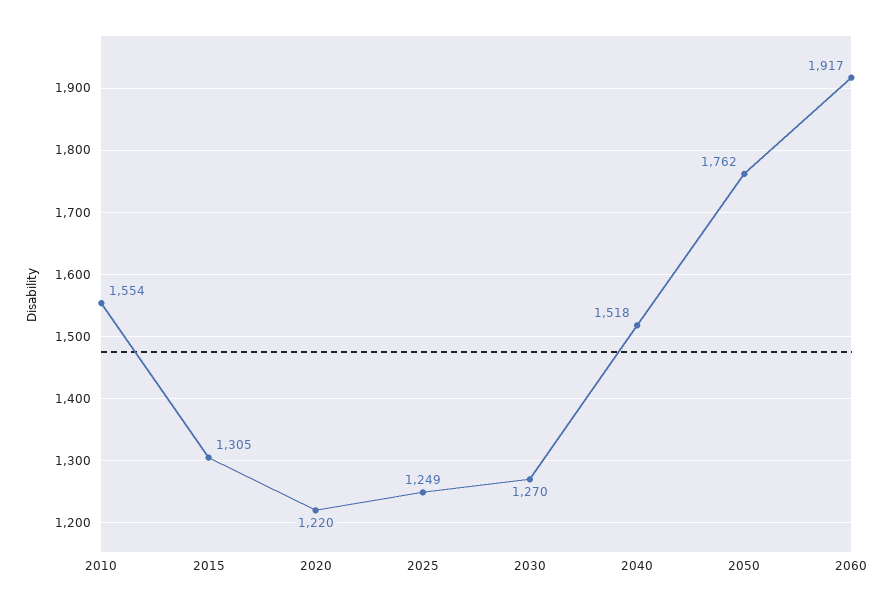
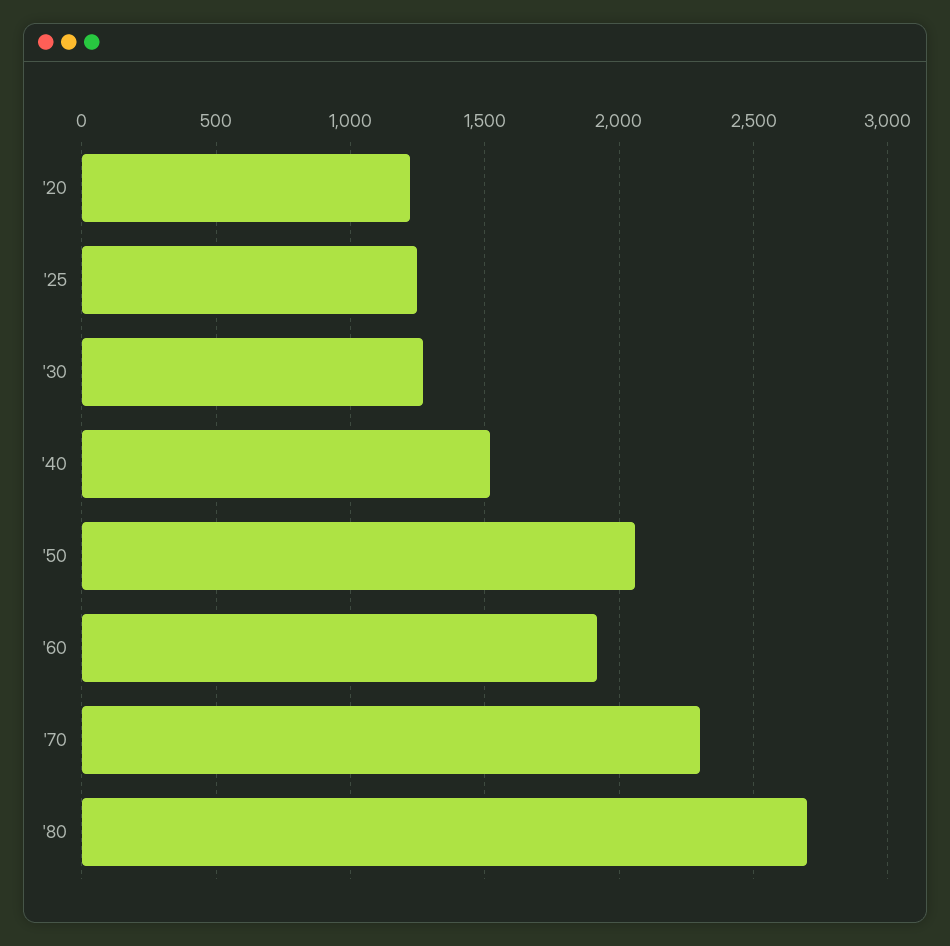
2010: 1554 -> none
2015: 1305 -> none
2050: 1762 -> 2050
'70: none -> 2300
'80: none -> 2700

